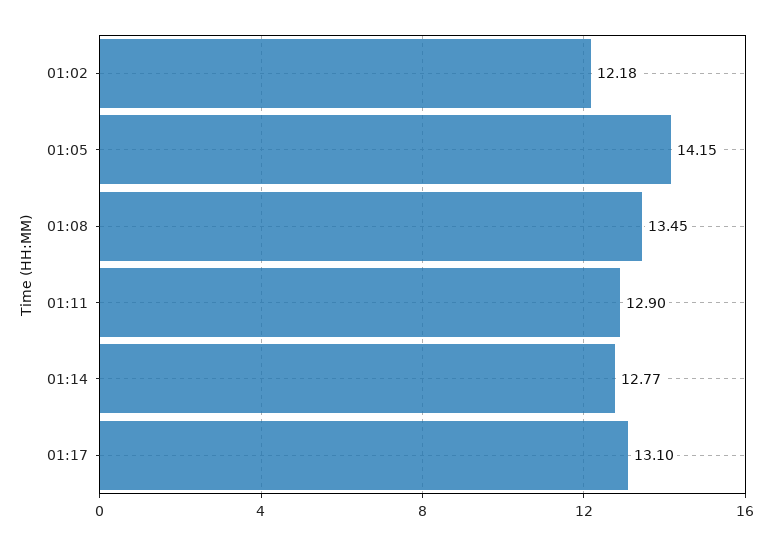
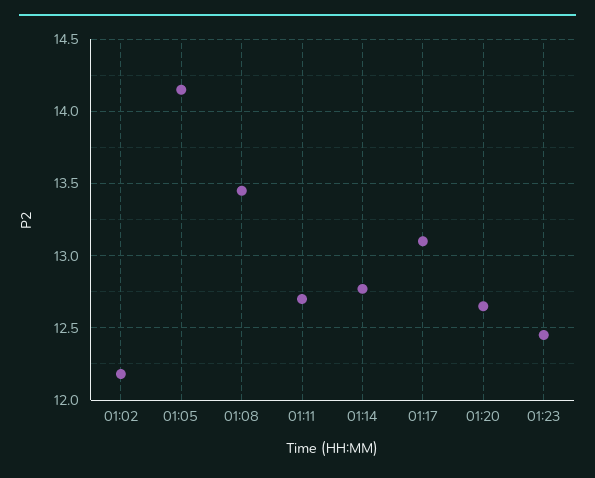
01:11: 12.9 -> 12.7
01:20: none -> 12.65
01:23: none -> 12.45

